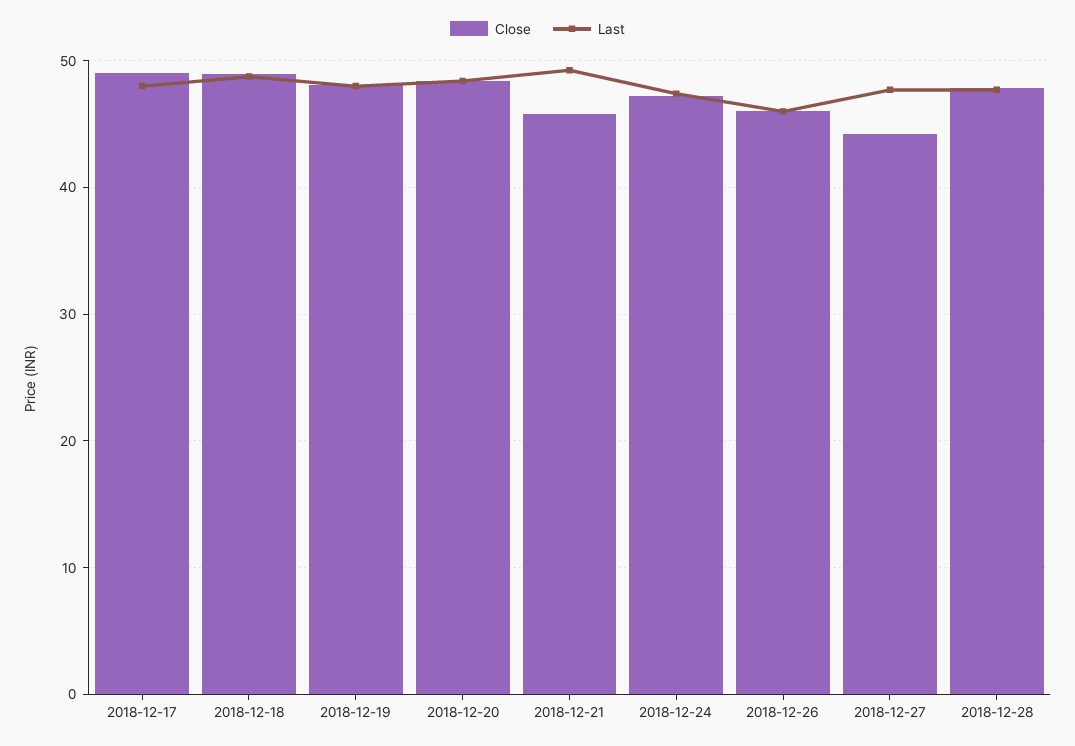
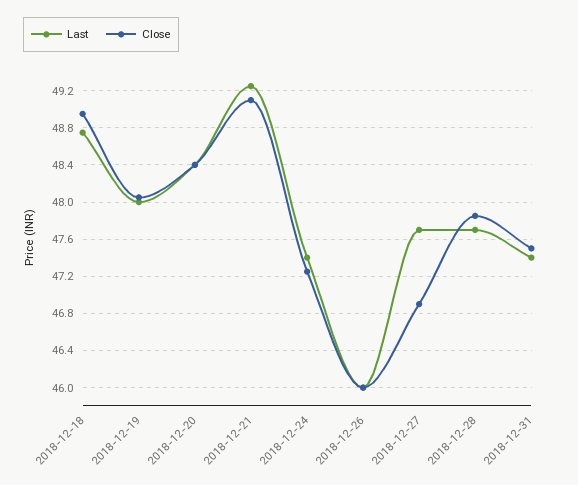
Close, 2018-12-17: 49 -> none
Last, 2018-12-17: 48 -> none
Close, 2018-12-21: 46 -> 49.1
Close, 2018-12-27: 44 -> 46.9
Last, 2018-12-31: none -> 47.4
Close, 2018-12-31: none -> 47.5

